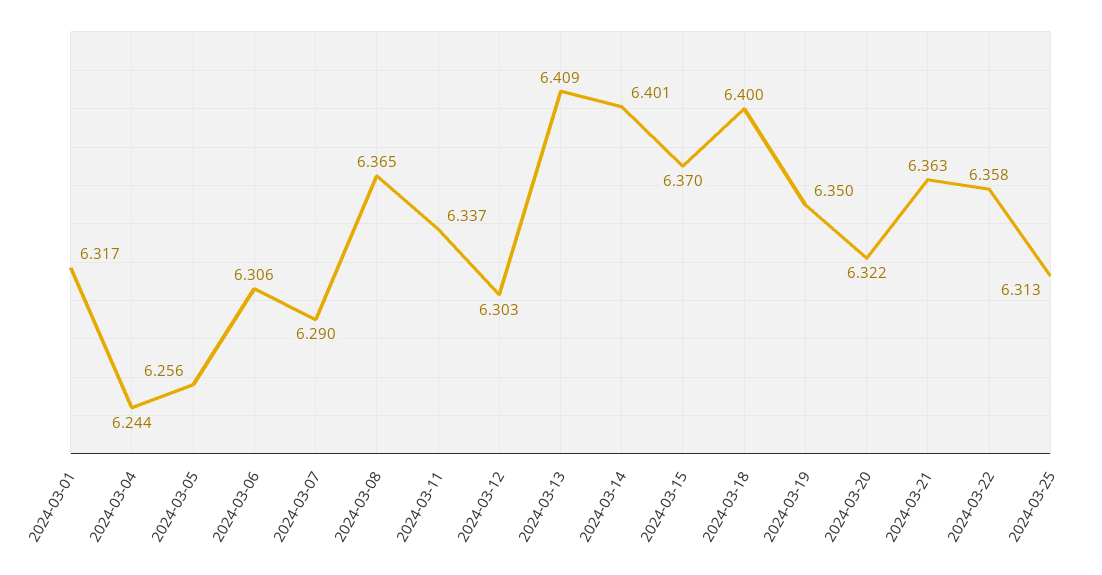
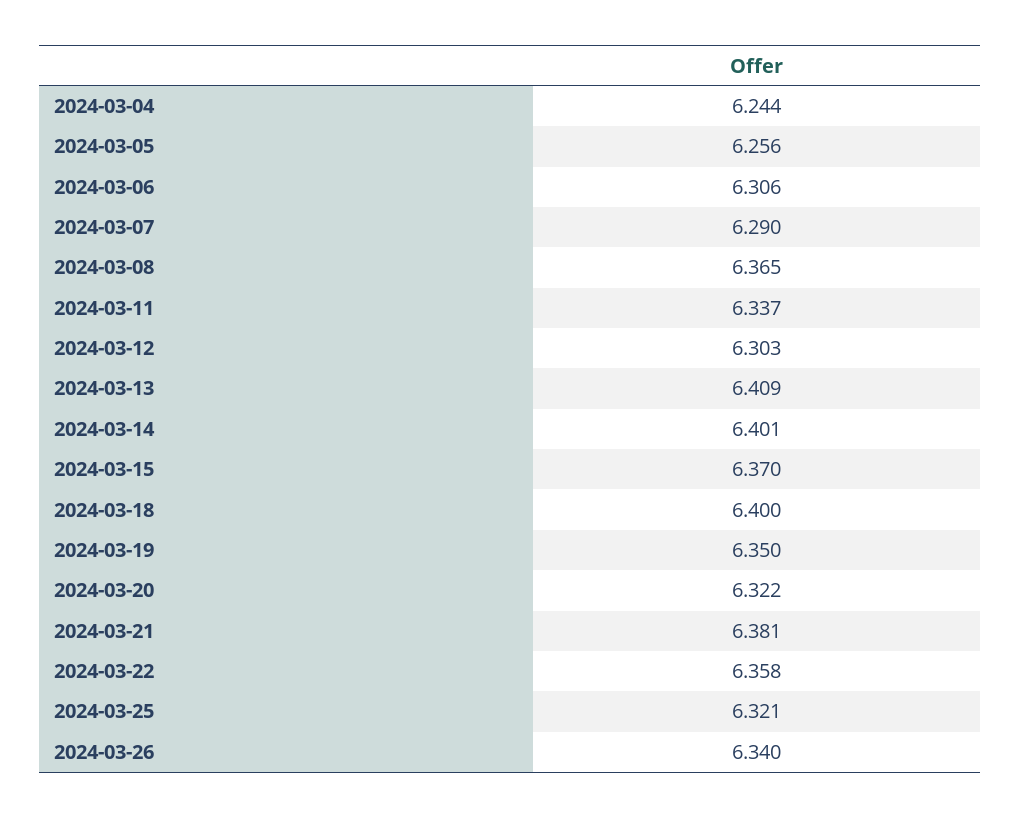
2024-03-01: 6.317 -> none
2024-03-21: 6.363 -> 6.381
2024-03-25: 6.313 -> 6.321
2024-03-26: none -> 6.34

